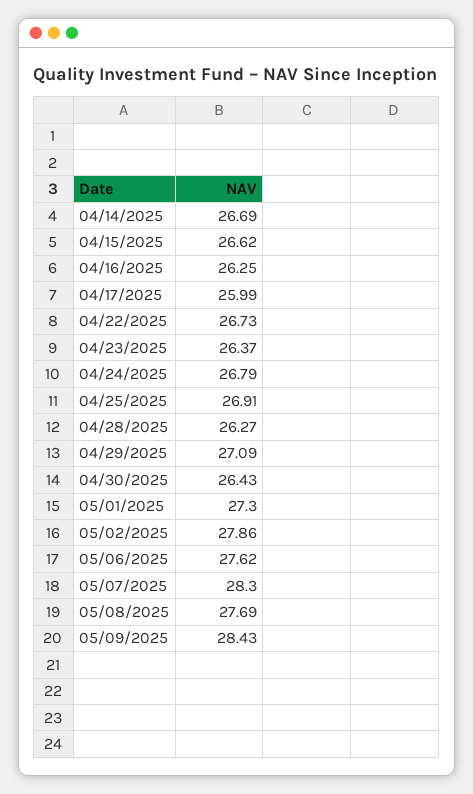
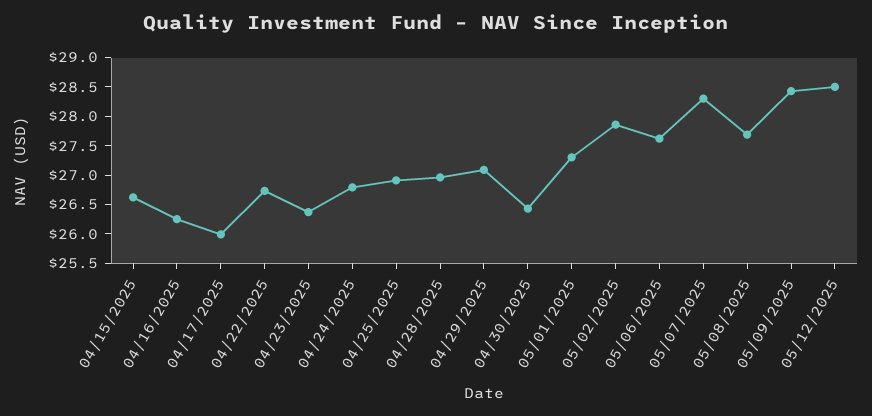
04/14/2025: 26.69 -> none
04/28/2025: 26.27 -> 27
05/12/2025: none -> 28.5

